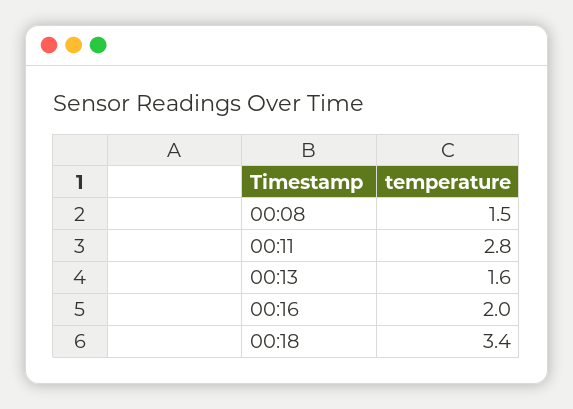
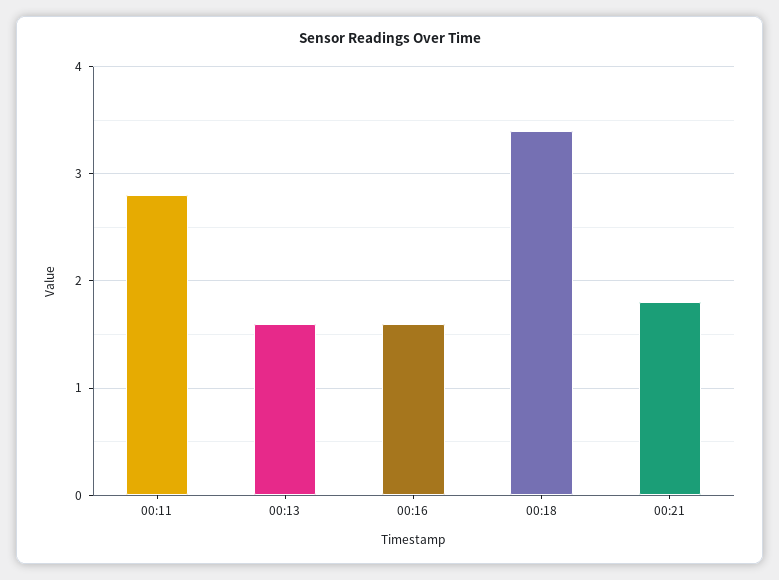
00:08: 1.5 -> none
00:16: 2 -> 1.6
00:21: none -> 1.8

